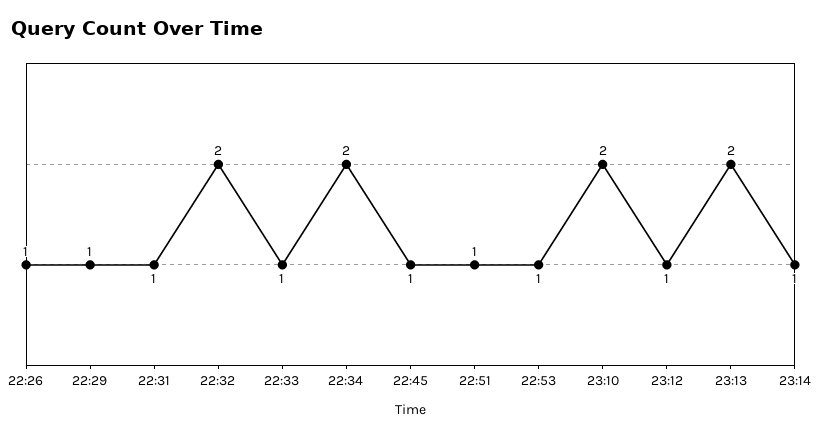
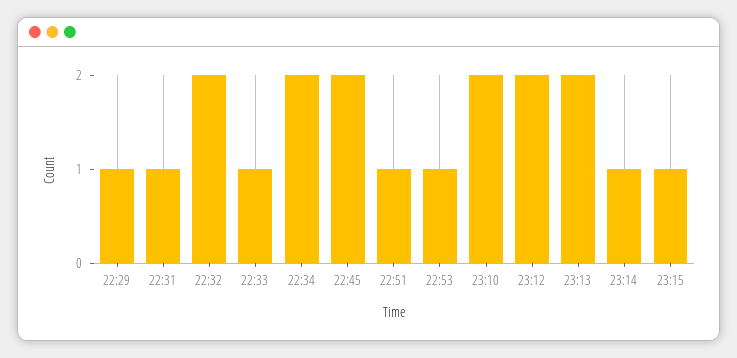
22:26: 1 -> none
22:45: 1 -> 2
23:12: 1 -> 2
23:15: none -> 1

